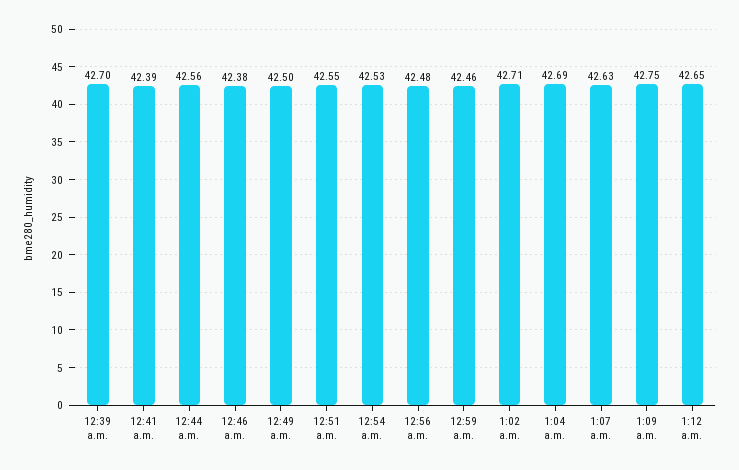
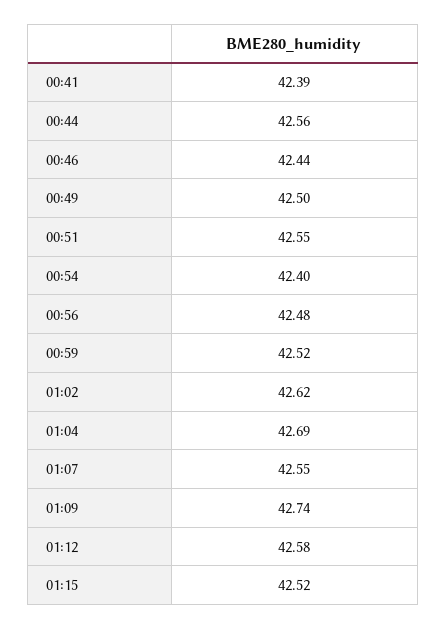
12:39 a.m.: 42.7 -> none
12:46 a.m.: 42.38 -> 42.44
12:54 a.m.: 42.53 -> 42.4
12:59 a.m.: 42.46 -> 42.52
1:02 a.m.: 42.71 -> 42.62
1:07 a.m.: 42.63 -> 42.55
1:09 a.m.: 42.75 -> 42.74
1:12 a.m.: 42.65 -> 42.58
01:15: none -> 42.52

